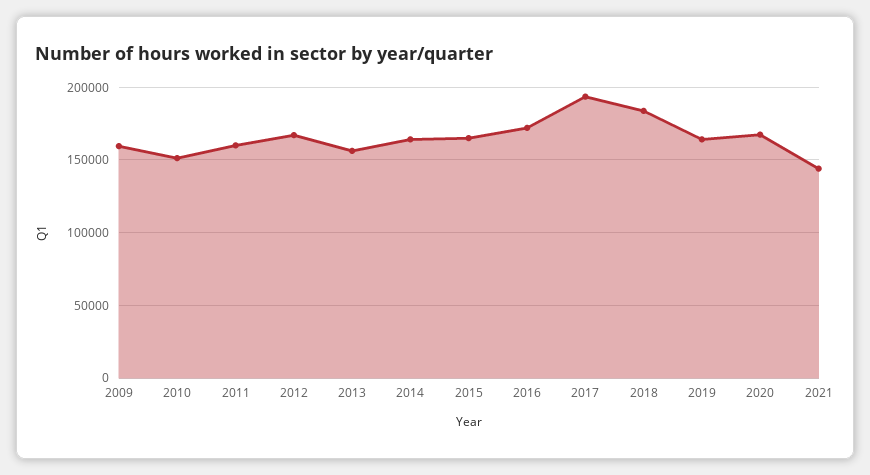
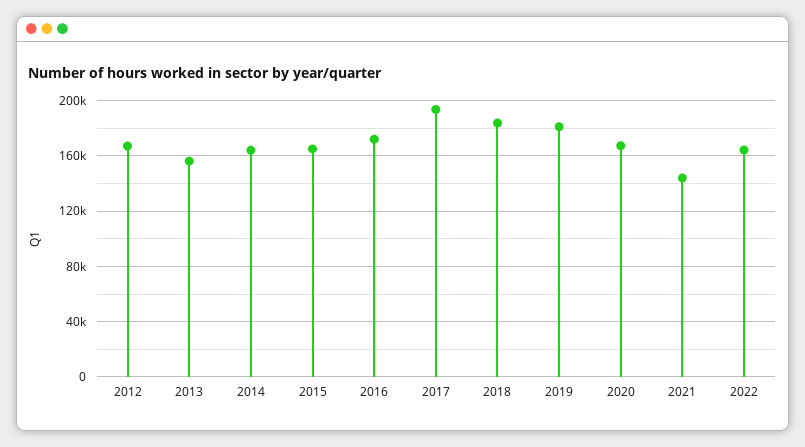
2009: 160000 -> none
2010: 150000 -> none
2011: 160000 -> none
2019: 165000 -> 180000
2022: none -> 165000

